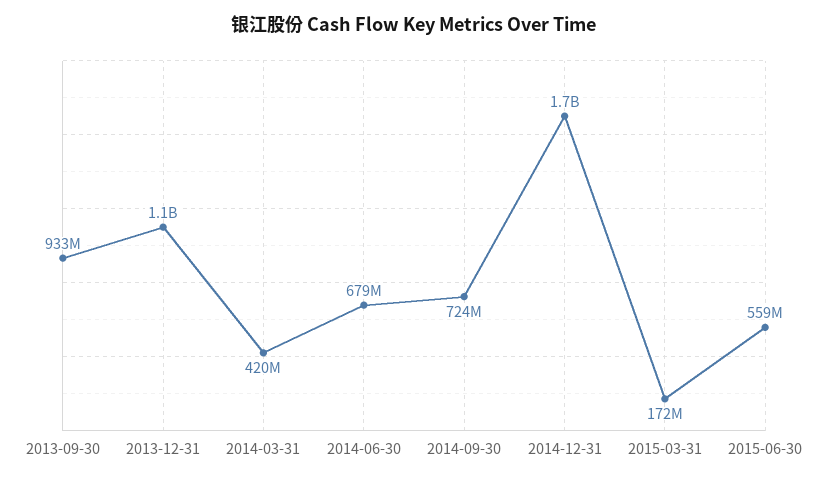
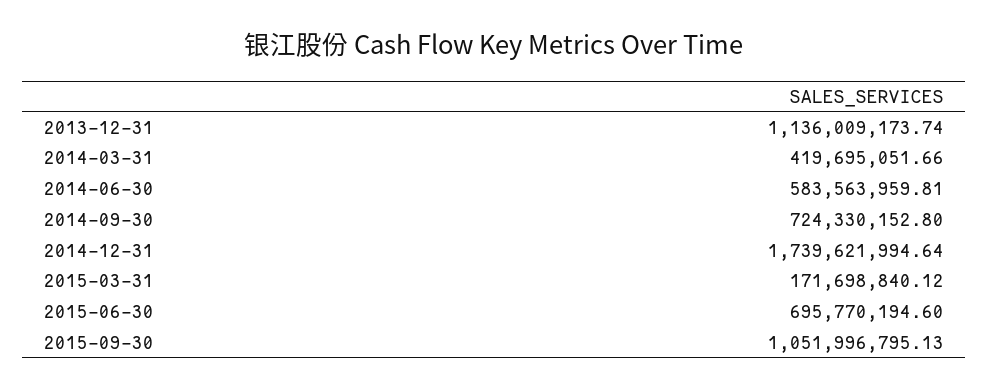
2013-09-30: 933000000 -> none
2014-06-30: 679000000 -> 583563959.81
2015-06-30: 559000000 -> 695770194.6
2015-09-30: none -> 1051996795.13

